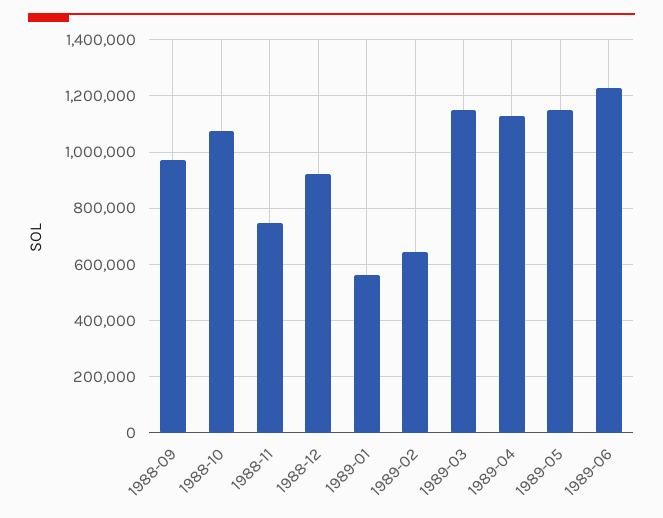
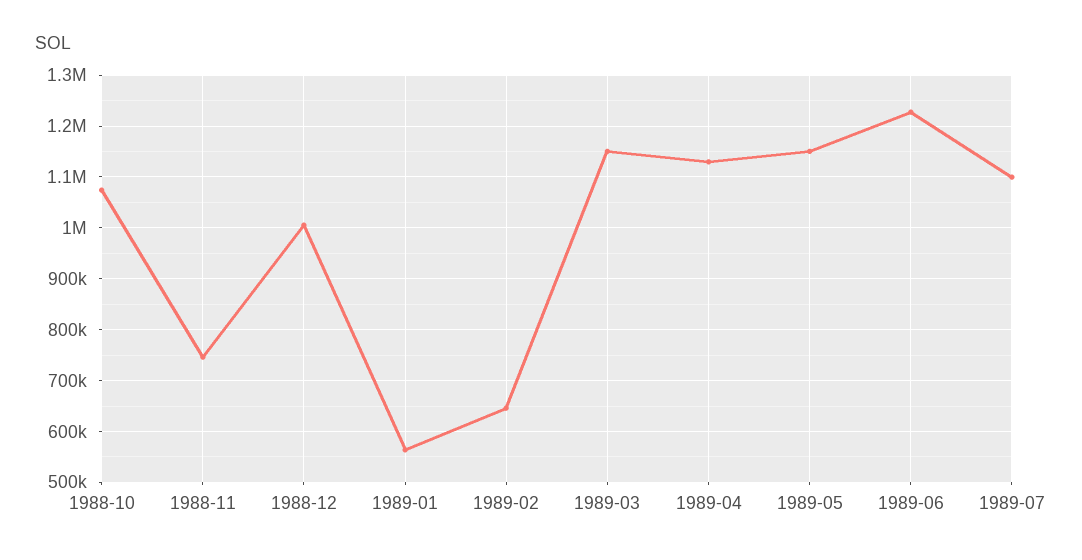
1988-09: 975000 -> none
1988-12: 925000 -> 1000000
1989-07: none -> 1100000

